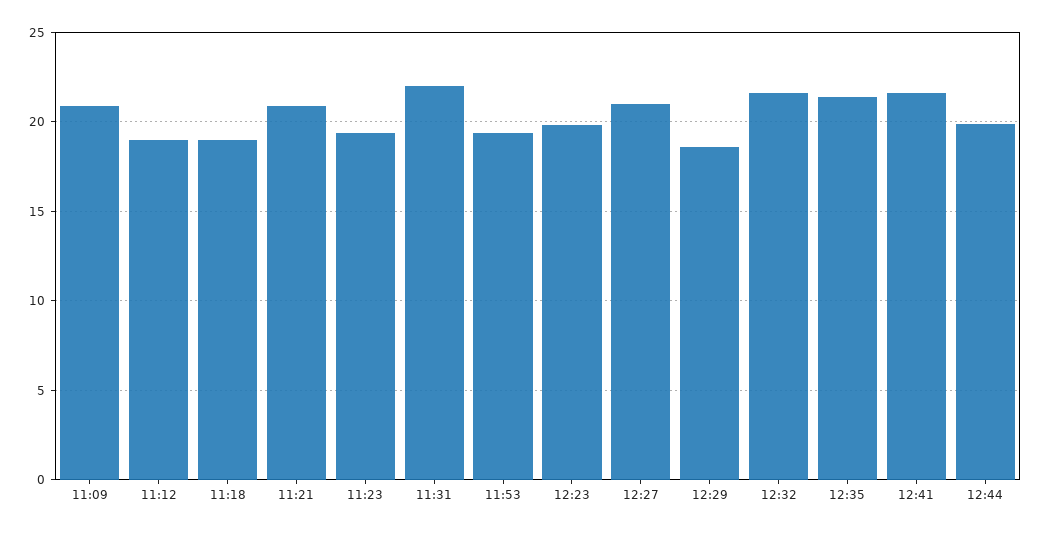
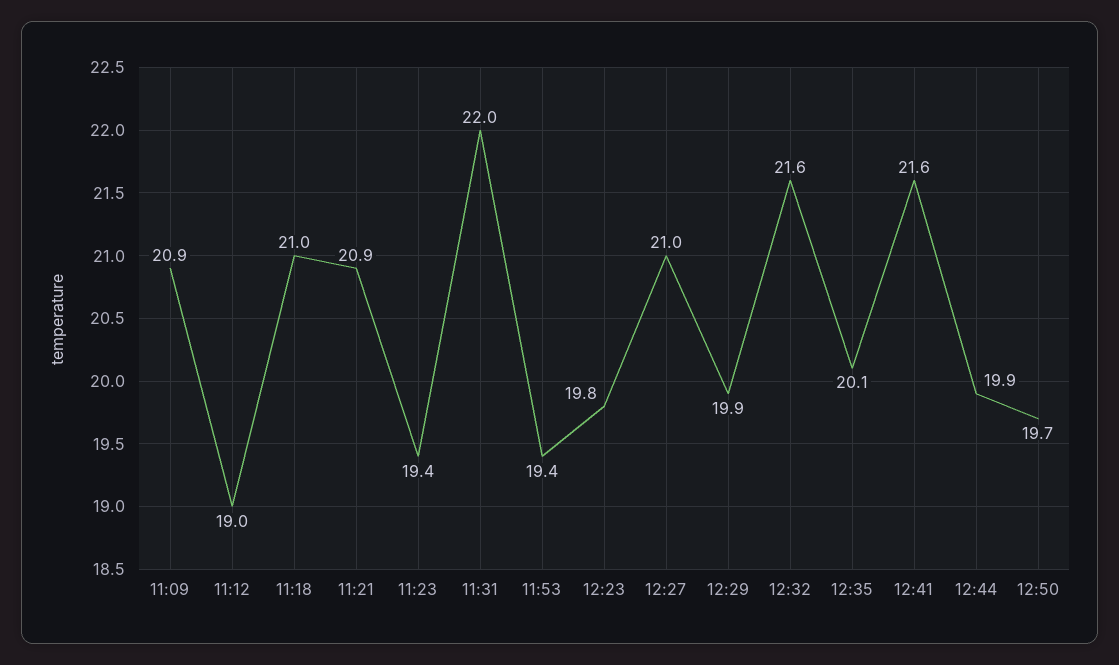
11:18: 19 -> 21
12:29: 18.5 -> 19.9
12:35: 21.5 -> 20.1
12:50: none -> 19.7

